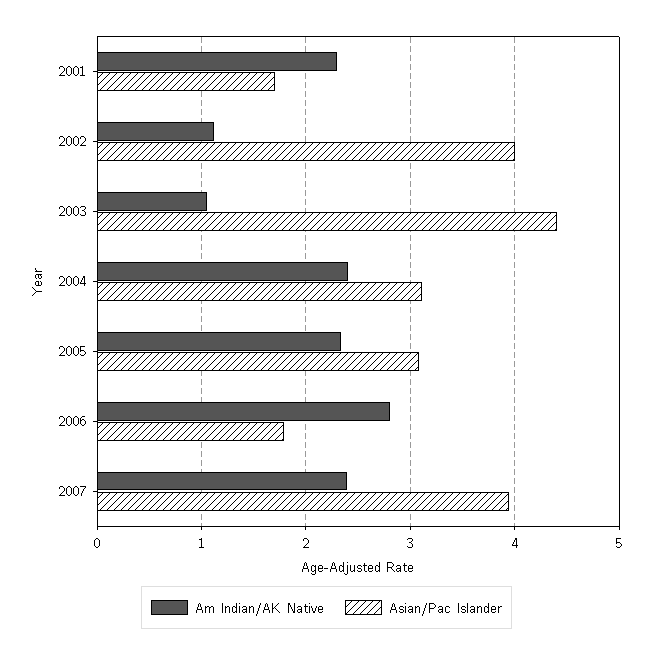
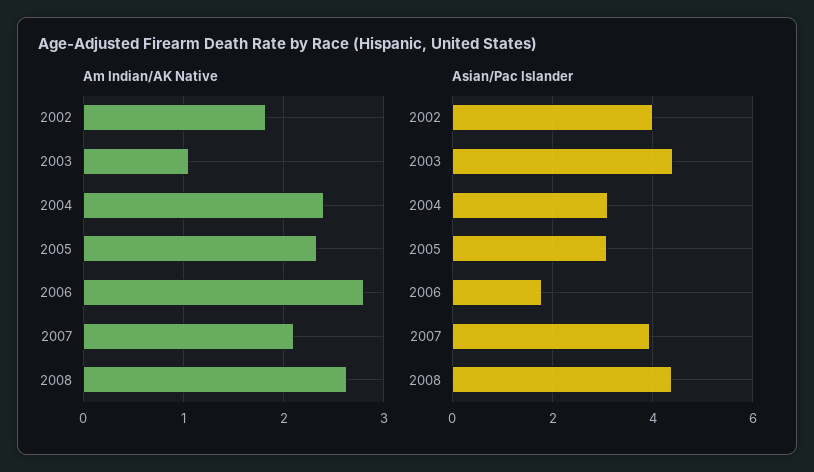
Am Indian/AK Native, 2001: 2.3 -> none
Asian/Pac Islander, 2001: 1.7 -> none
Am Indian/AK Native, 2002: 1.1 -> 1.8
Am Indian/AK Native, 2007: 2.4 -> 2.1
Am Indian/AK Native, 2008: none -> 2.6
Asian/Pac Islander, 2008: none -> 4.4

